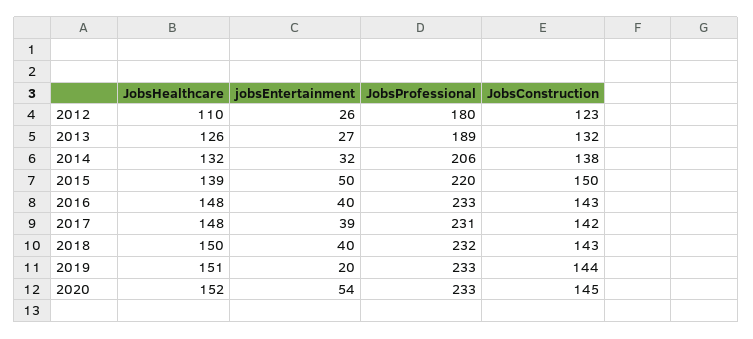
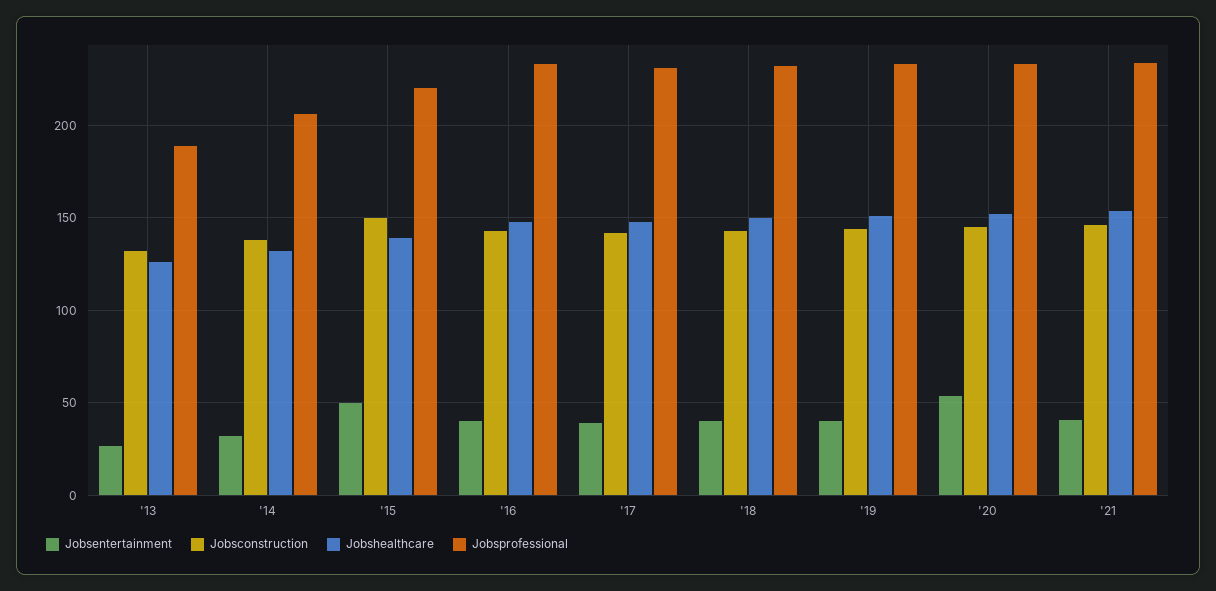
JobsHealthcare, 2012: 110 -> none
jobsEntertainment, 2012: 26 -> none
JobsProfessional, 2012: 180 -> none
JobsConstruction, 2012: 123 -> none
jobsEntertainment, 2019: 20 -> 40
jobsEntertainment, '21: none -> 40
JobsConstruction, '21: none -> 145
JobsHealthcare, '21: none -> 155
JobsProfessional, '21: none -> 235

